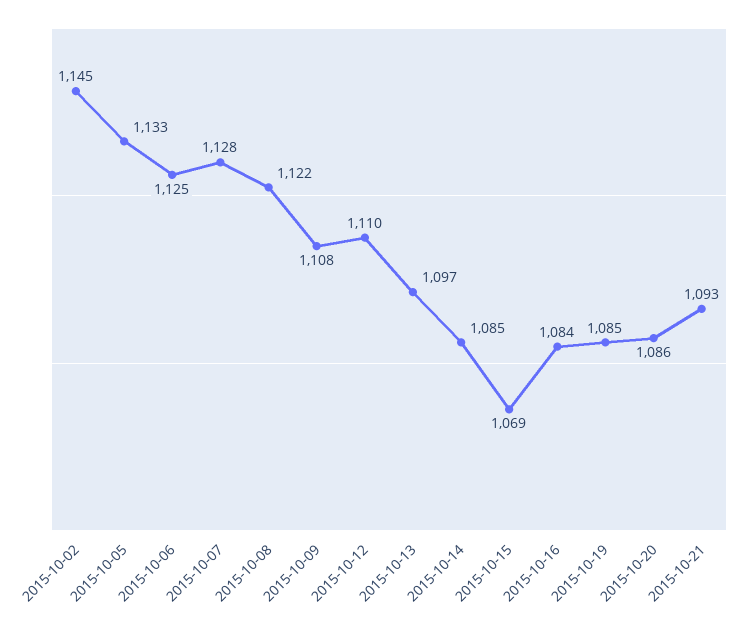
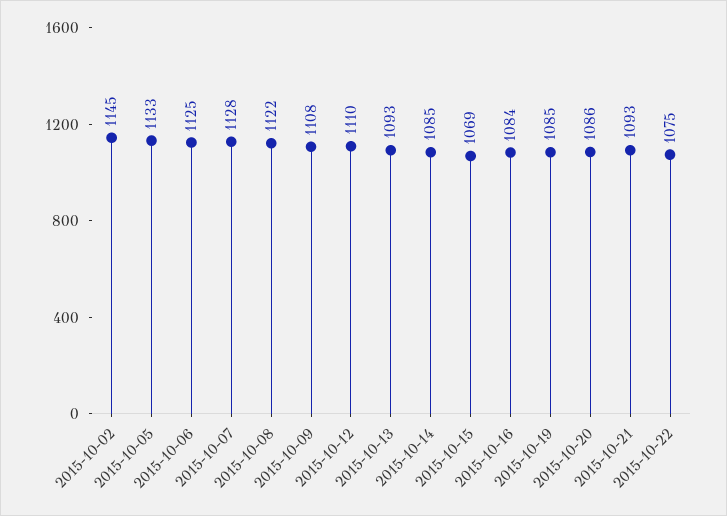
2015-10-13: 1097 -> 1093
2015-10-22: none -> 1075

